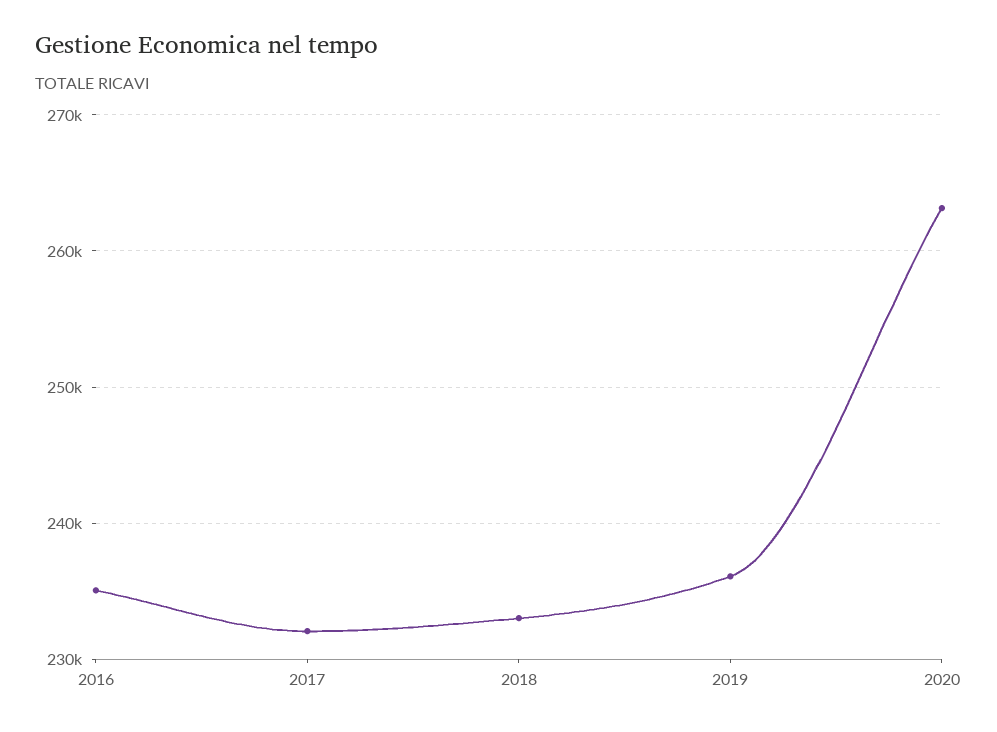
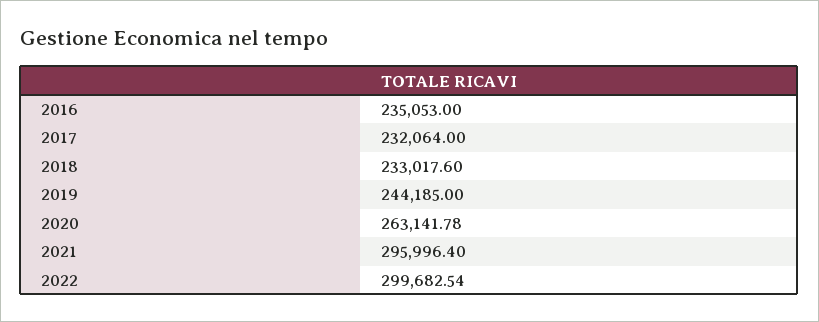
2019: 236000 -> 244185
2021: none -> 295996.4
2022: none -> 299682.54

